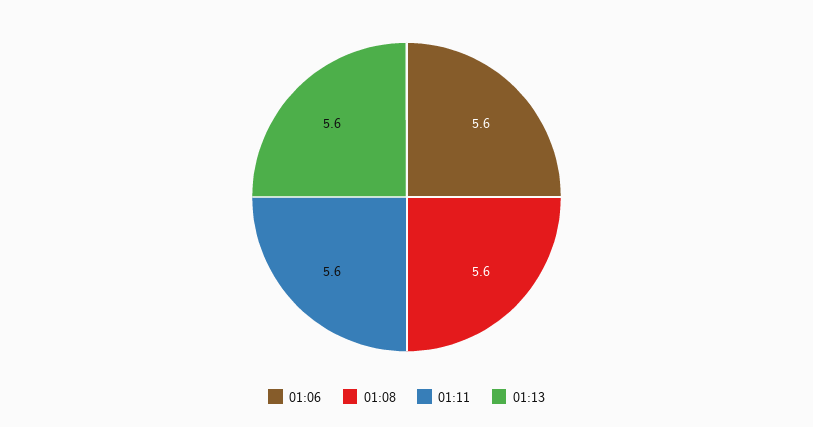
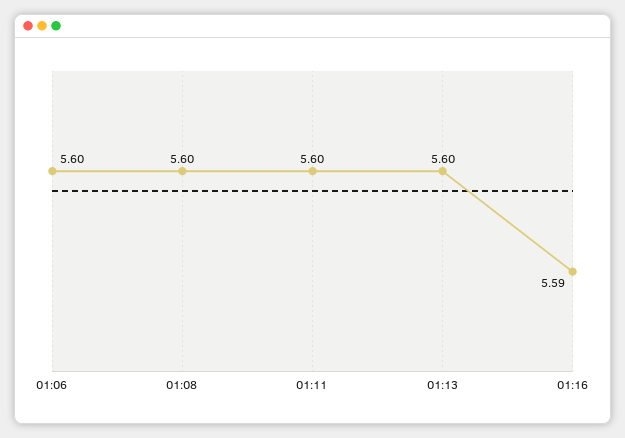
01:16: none -> 5.59

